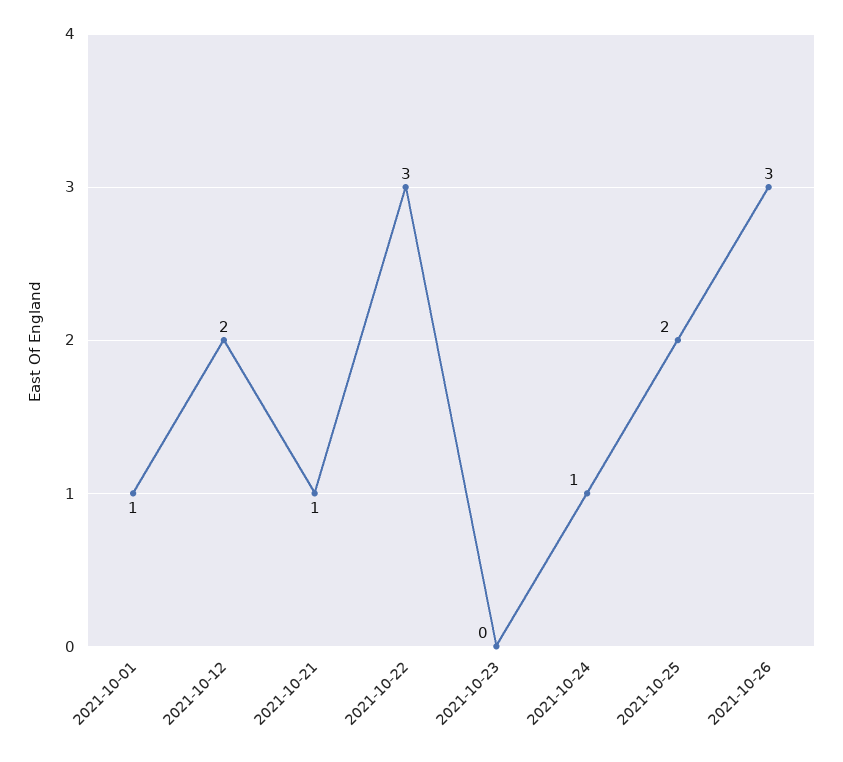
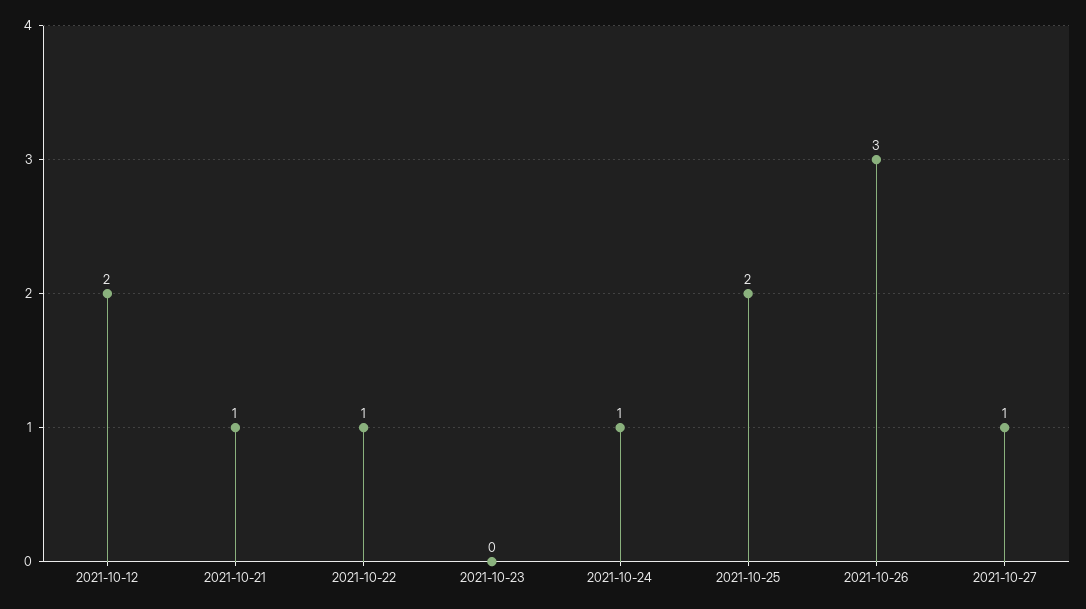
2021-10-01: 1 -> none
2021-10-22: 3 -> 1
2021-10-27: none -> 1

